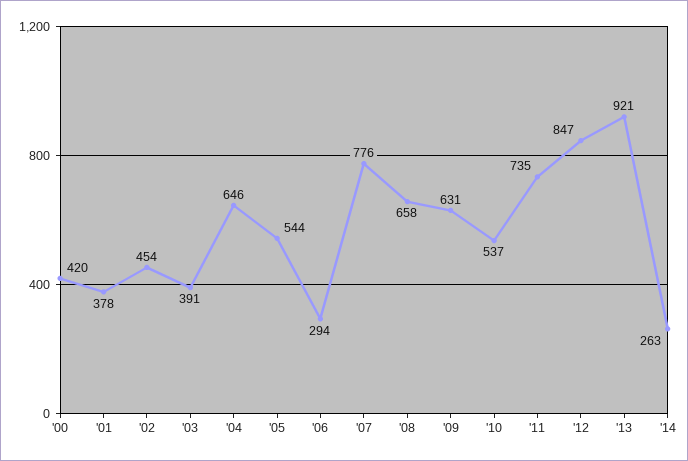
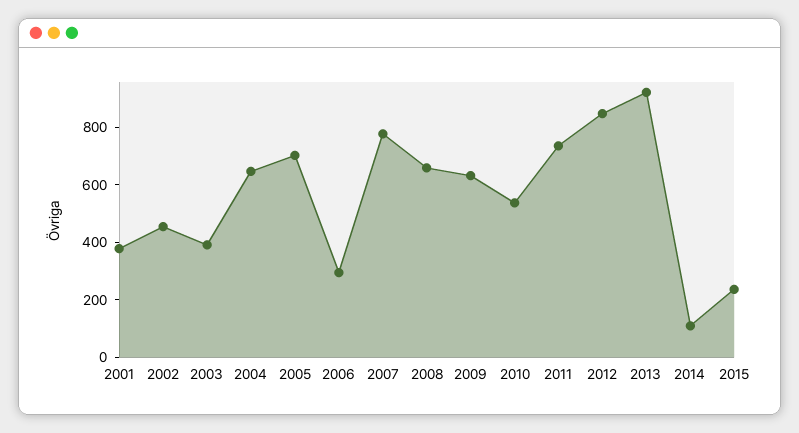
'00: 420 -> none
'05: 544 -> 700
'14: 263 -> 100
2015: none -> 250

